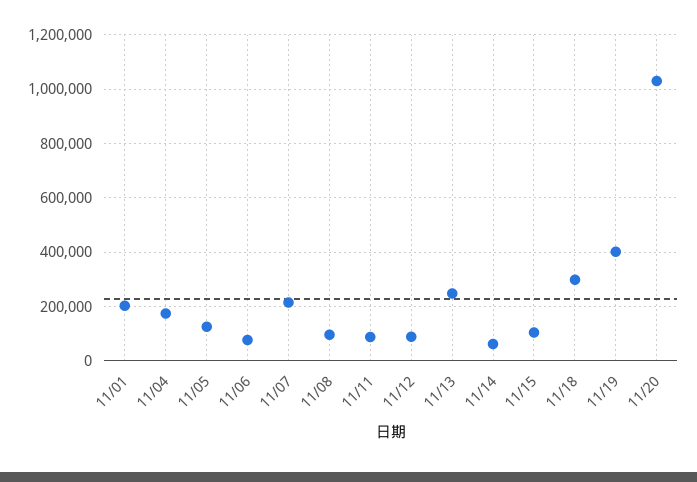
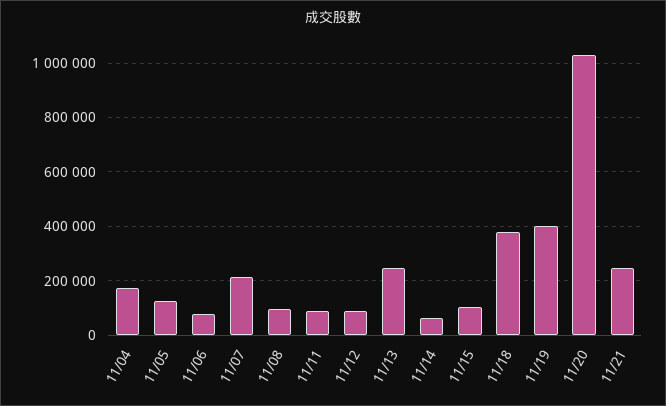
11/01: 200000 -> none
11/18: 300000 -> 375000
11/21: none -> 250000

